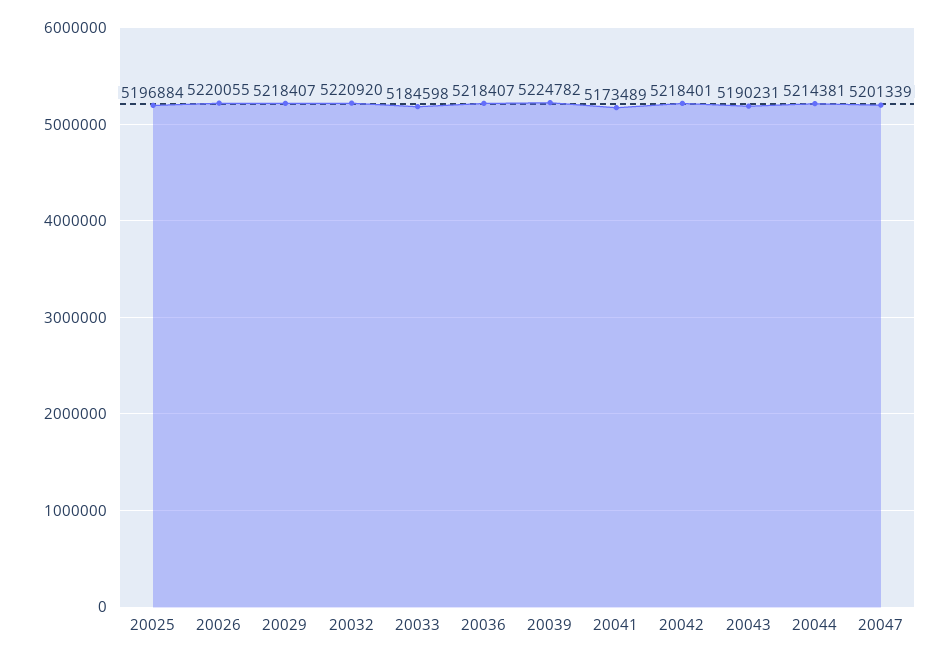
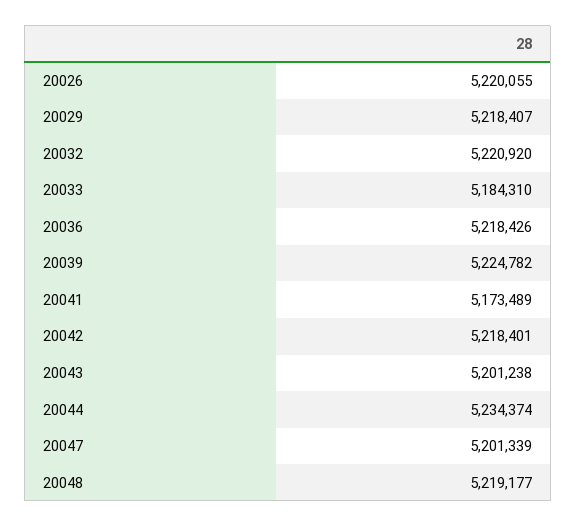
20025: 5196884 -> none
20033: 5184598 -> 5184310
20036: 5218407 -> 5218426
20043: 5190231 -> 5201238
20044: 5214381 -> 5234374
20048: none -> 5219177

